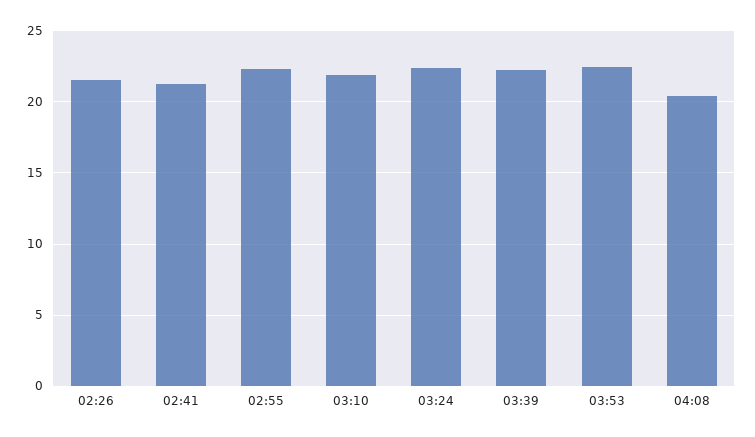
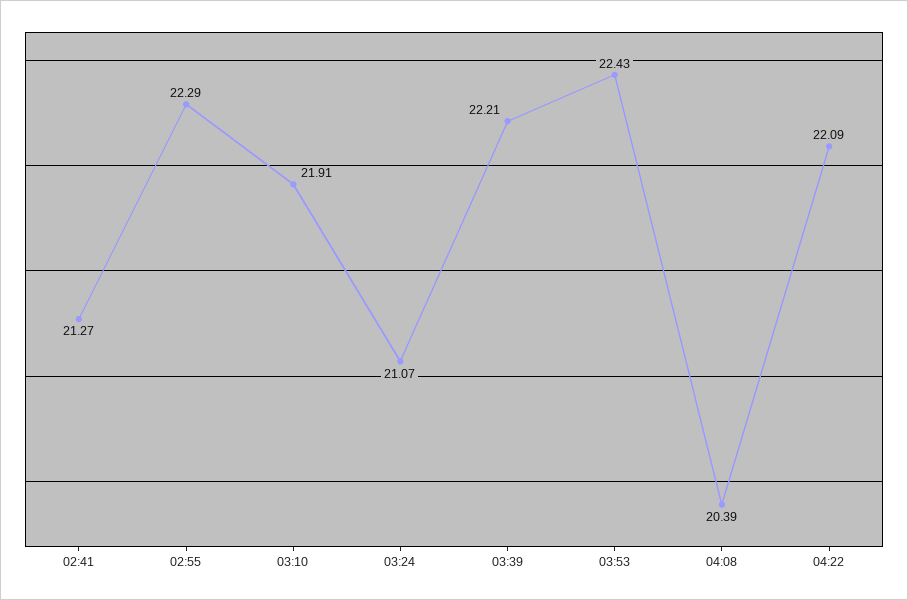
02:26: 21.5 -> none
03:24: 22.5 -> 21.07
04:22: none -> 22.09

